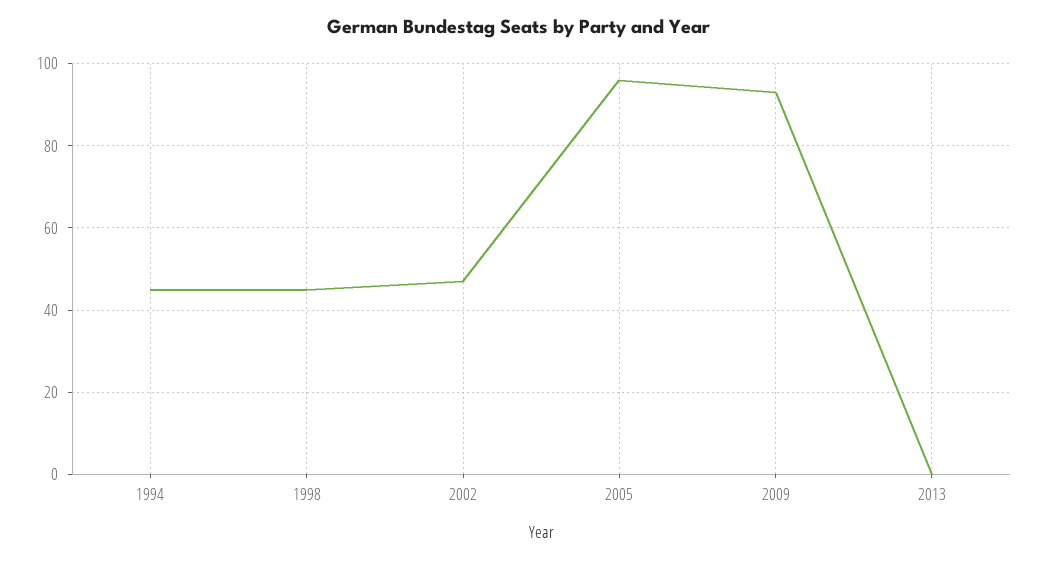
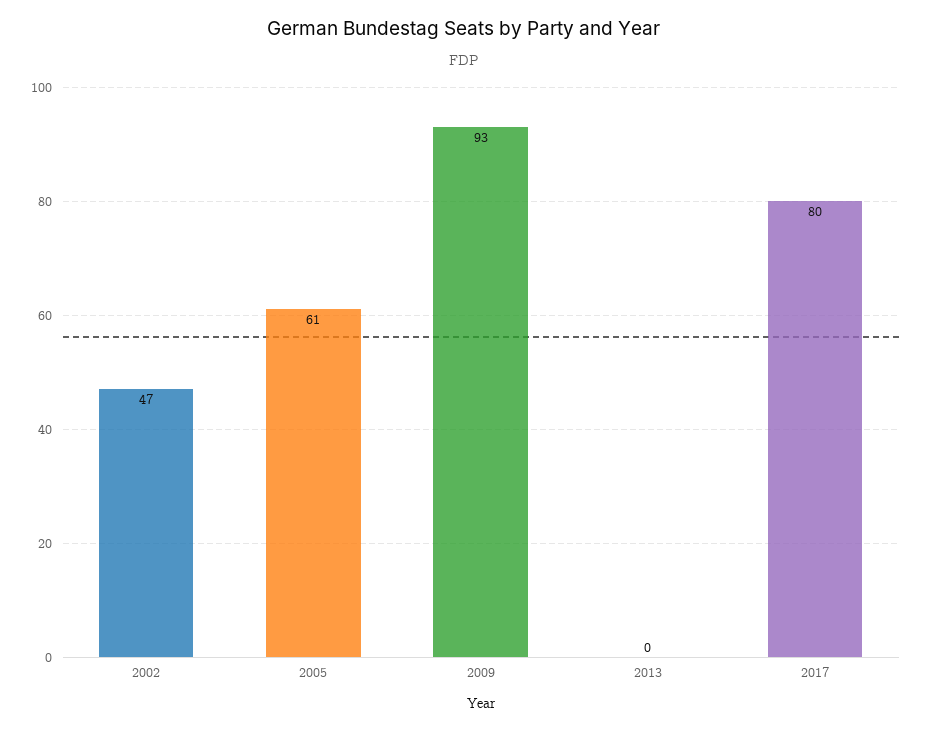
1994: 45 -> none
1998: 45 -> none
2005: 95 -> 61
2017: none -> 80

